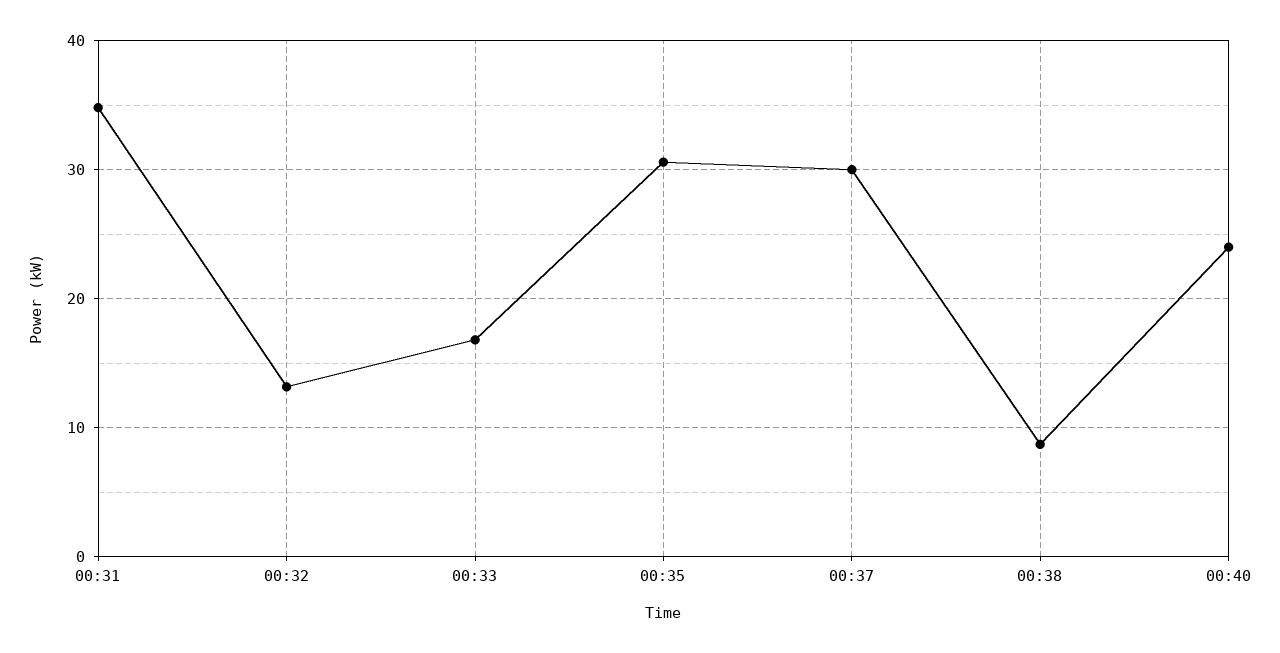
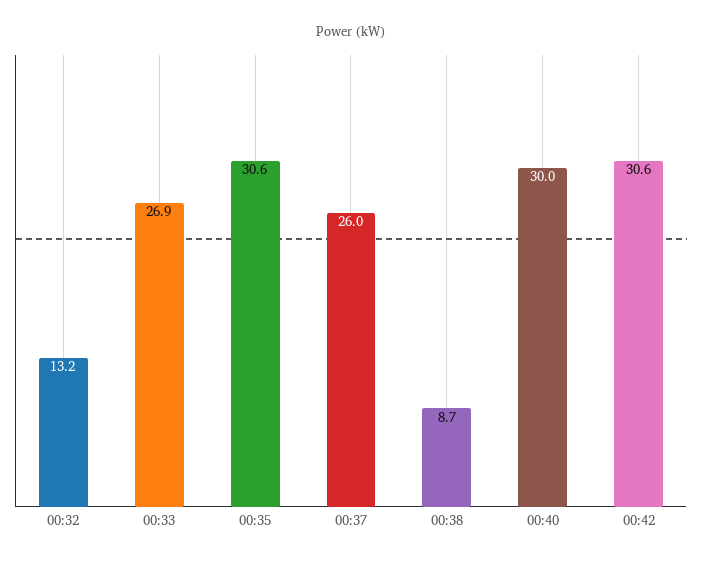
00:31: 35 -> none
00:33: 17 -> 26.9
00:37: 30 -> 26
00:40: 24 -> 30
00:42: none -> 30.6

